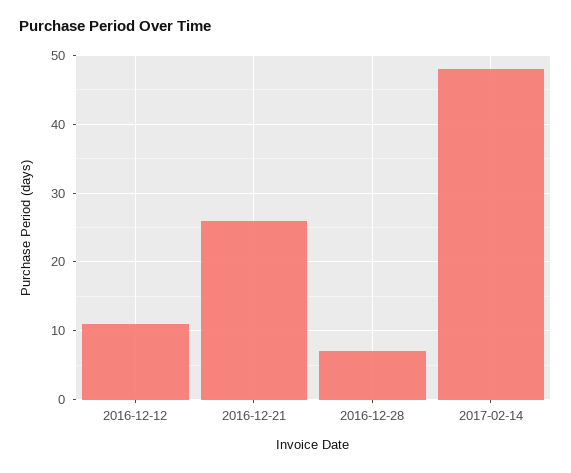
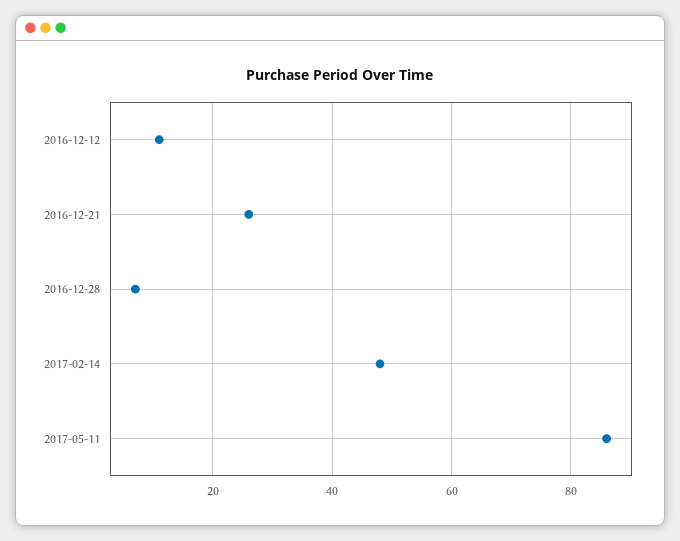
2017-05-11: none -> 85

